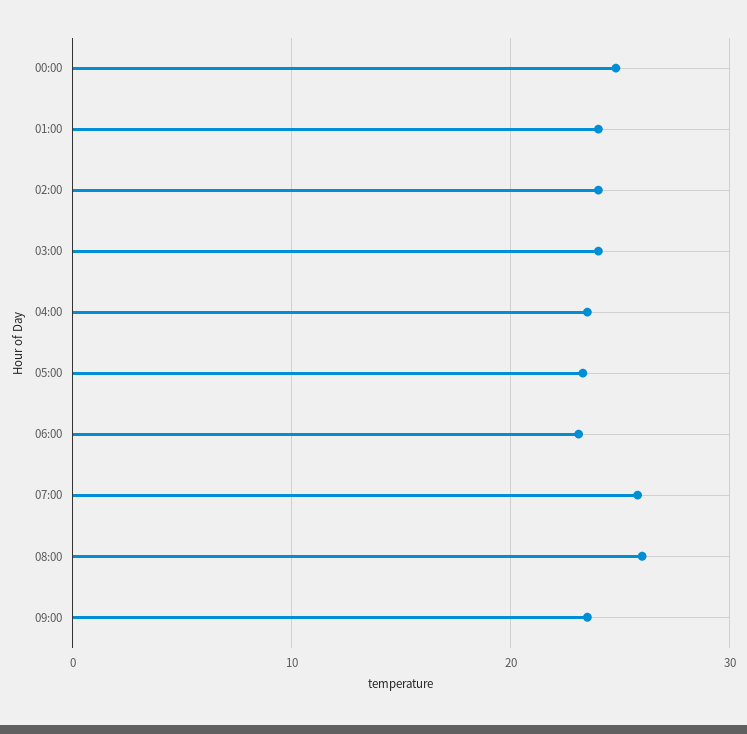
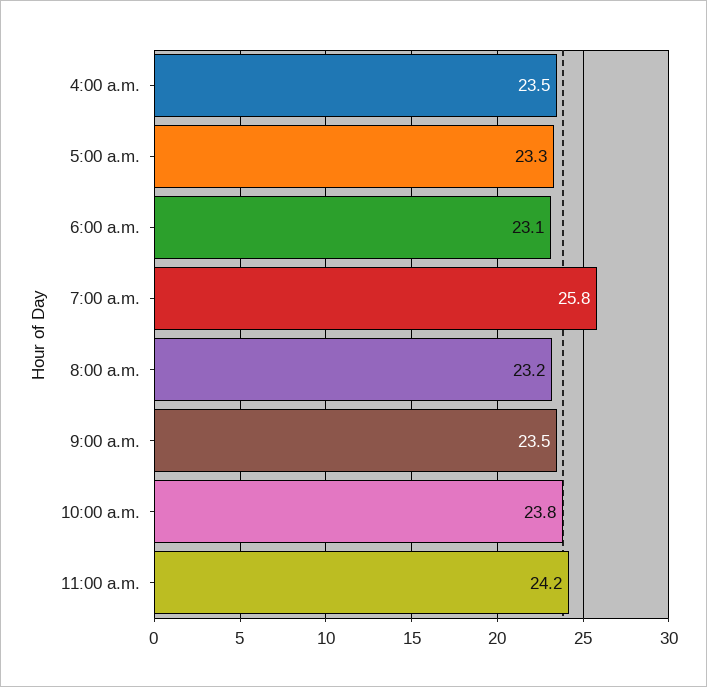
00:00: 25 -> none
01:00: 24 -> none
02:00: 24 -> none
03:00: 24 -> none
08:00: 26 -> 23.2
10:00 a.m.: none -> 23.8
11:00 a.m.: none -> 24.2

